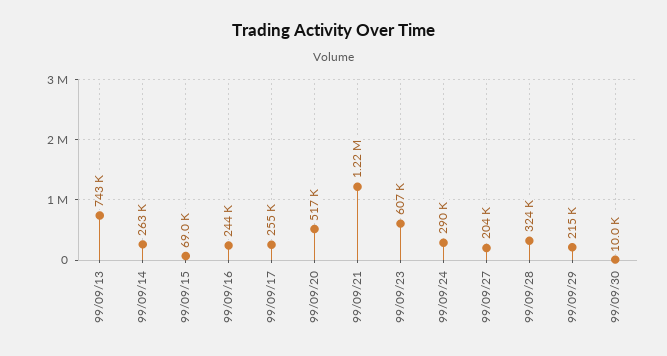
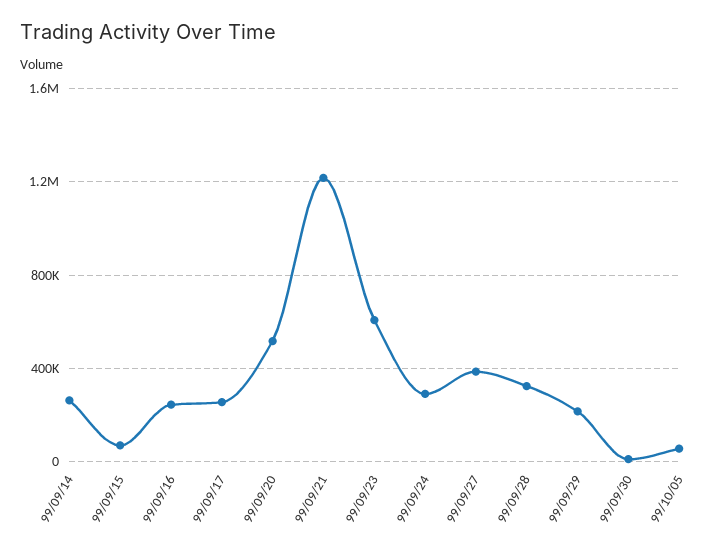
99/09/13: 743000 -> none
99/09/27: 204000 -> 400000
99/10/05: none -> 50000

